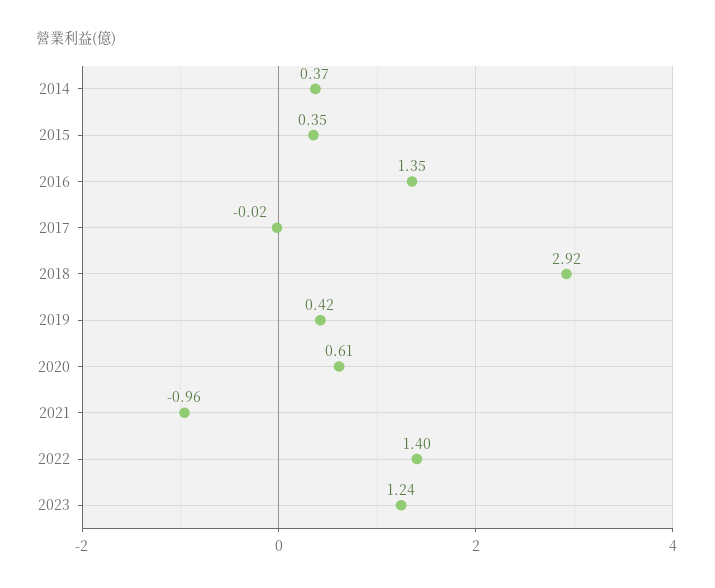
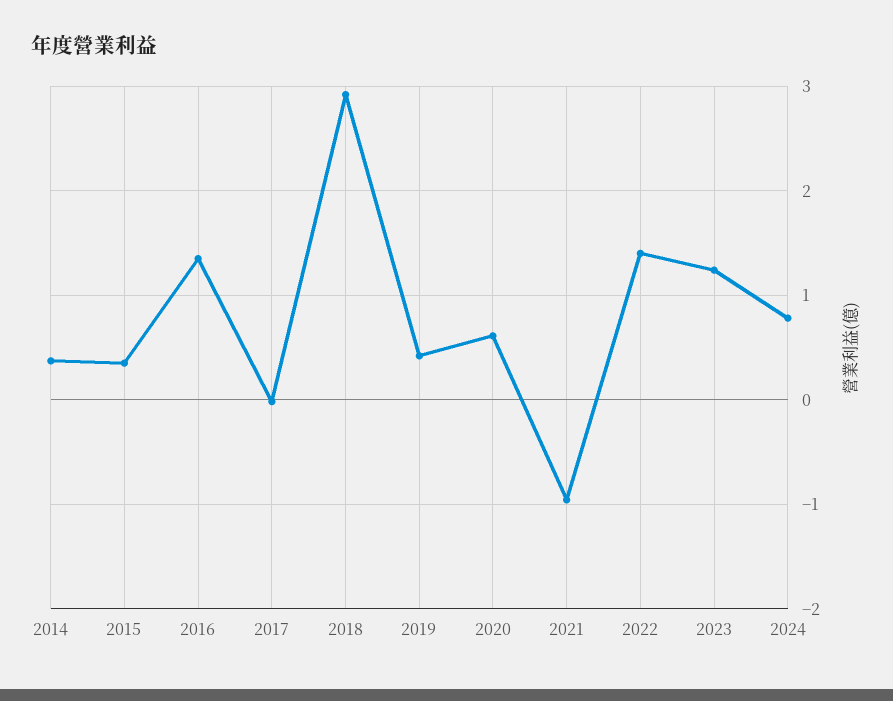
2024: none -> 0.8

